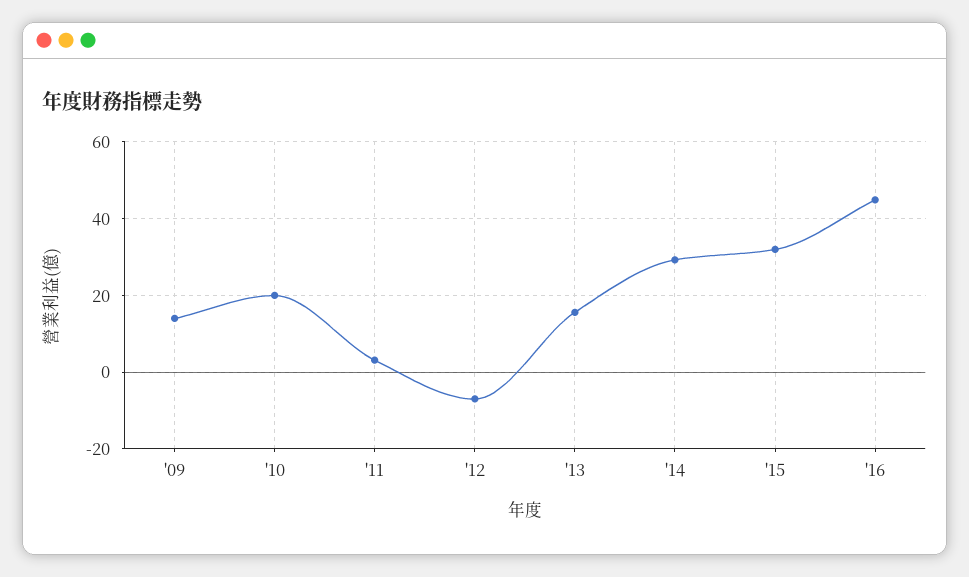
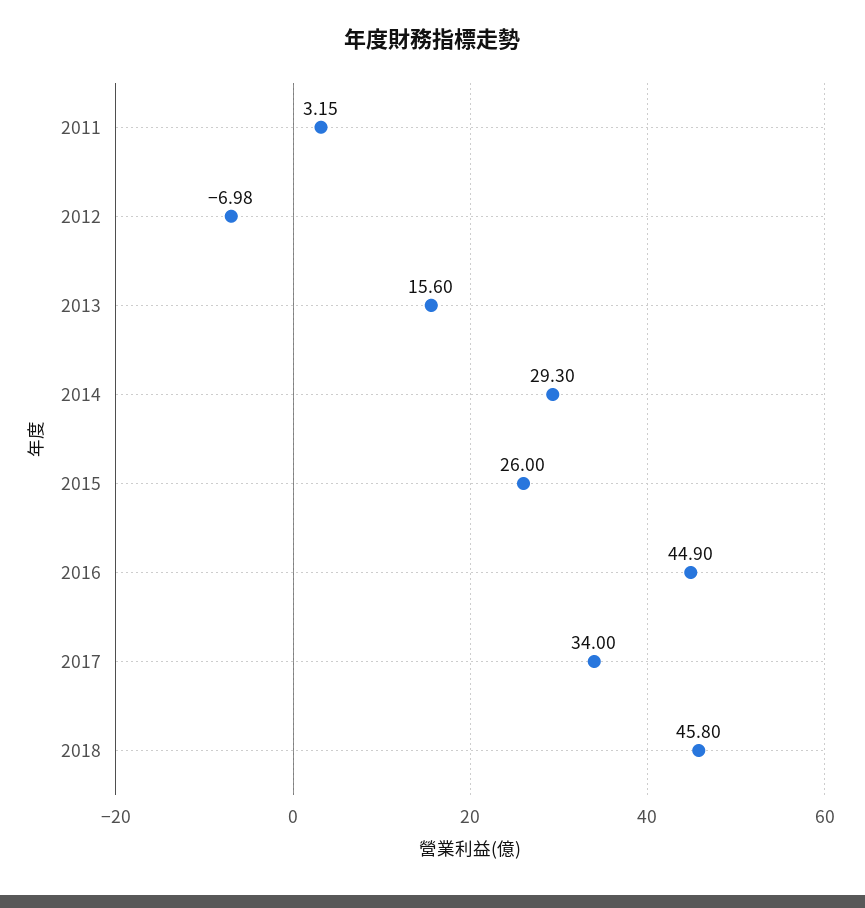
'09: 14 -> none
'10: 20 -> none
'15: 32 -> 26
2017: none -> 34
2018: none -> 45.8

